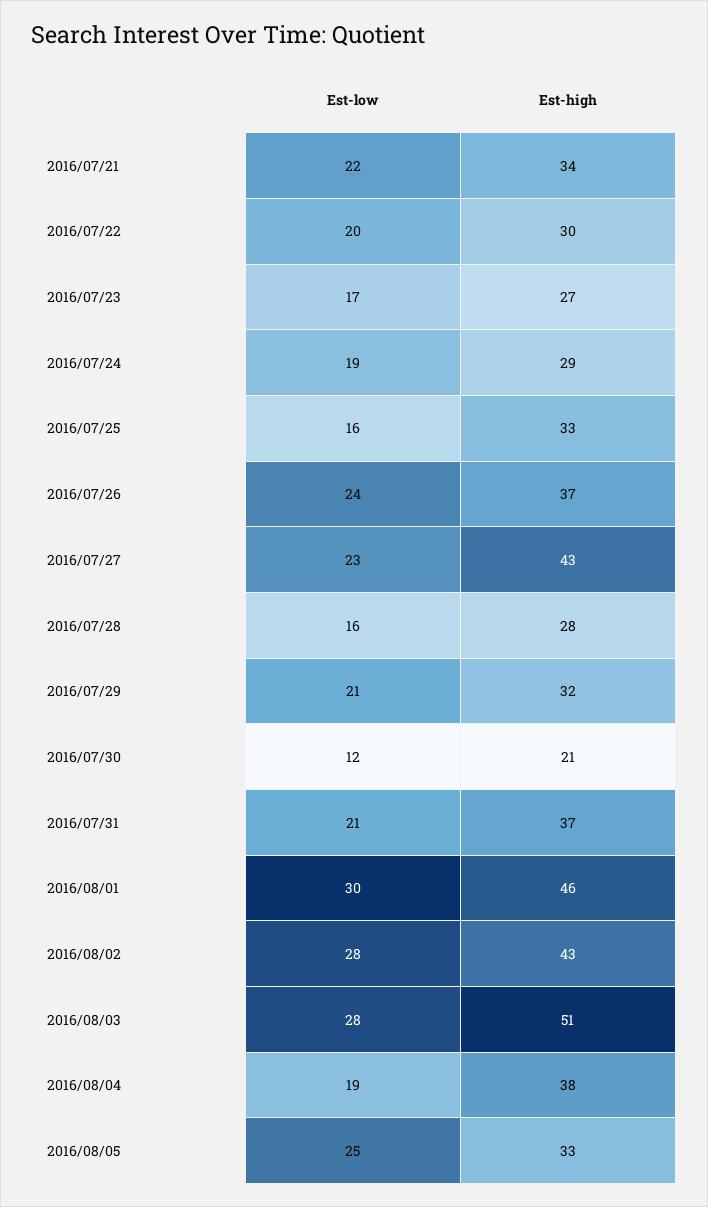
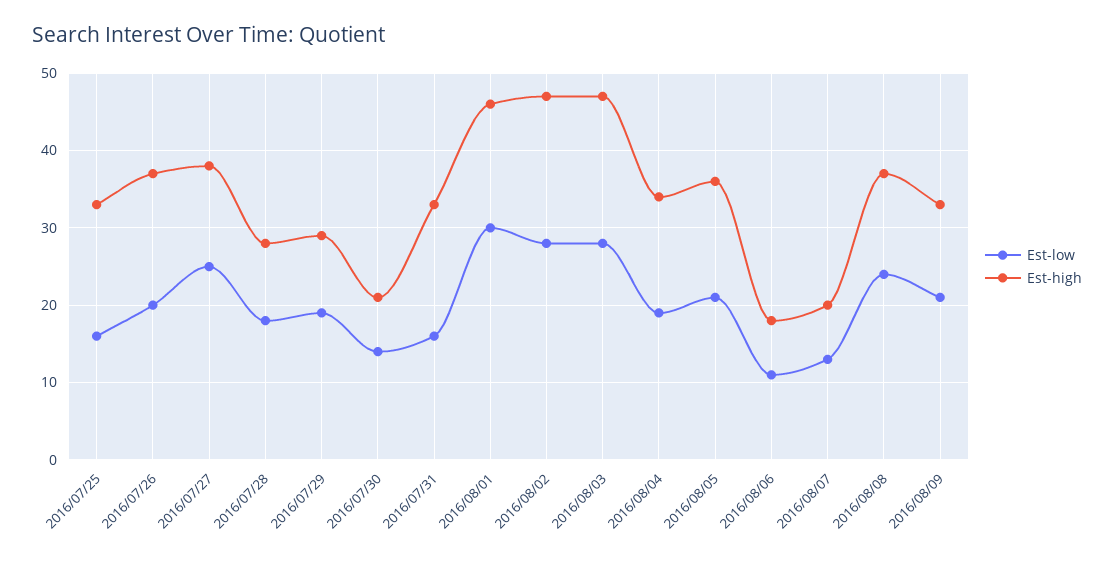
Est-low, 2016/07/21: 22 -> none
Est-high, 2016/07/21: 34 -> none
Est-low, 2016/07/22: 20 -> none
Est-high, 2016/07/22: 30 -> none
Est-low, 2016/07/23: 17 -> none
Est-high, 2016/07/23: 27 -> none
Est-low, 2016/07/24: 19 -> none
Est-high, 2016/07/24: 29 -> none
Est-low, 2016/07/26: 24 -> 20
Est-low, 2016/07/27: 23 -> 25
Est-high, 2016/07/27: 43 -> 38
Est-low, 2016/07/28: 16 -> 18
Est-low, 2016/07/29: 21 -> 19
Est-high, 2016/07/29: 32 -> 29
Est-low, 2016/07/30: 12 -> 14
Est-low, 2016/07/31: 21 -> 16
Est-high, 2016/07/31: 37 -> 33
Est-high, 2016/08/02: 43 -> 47
Est-high, 2016/08/03: 51 -> 47
Est-high, 2016/08/04: 38 -> 34
Est-low, 2016/08/05: 25 -> 21
Est-high, 2016/08/05: 33 -> 36
Est-low, 2016/08/06: none -> 11
Est-high, 2016/08/06: none -> 18
Est-low, 2016/08/07: none -> 13
Est-high, 2016/08/07: none -> 20
Est-low, 2016/08/08: none -> 24
Est-high, 2016/08/08: none -> 37
Est-low, 2016/08/09: none -> 21
Est-high, 2016/08/09: none -> 33

